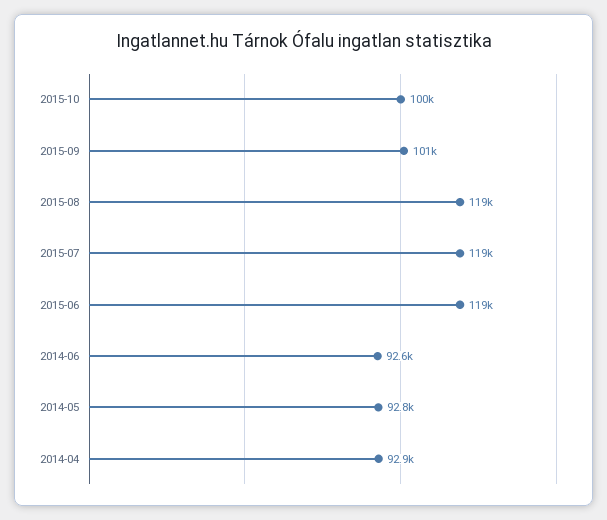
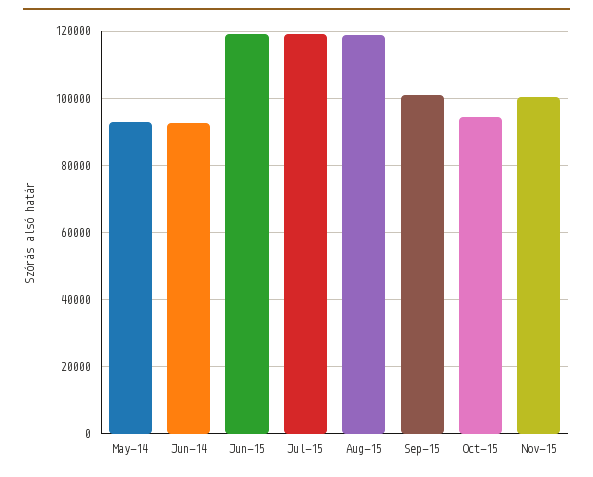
2015-10: 100000 -> 94000
2014-04: 92900 -> none
Nov-15: none -> 100000

